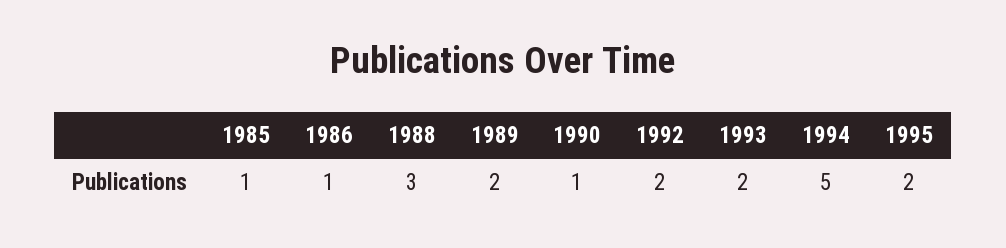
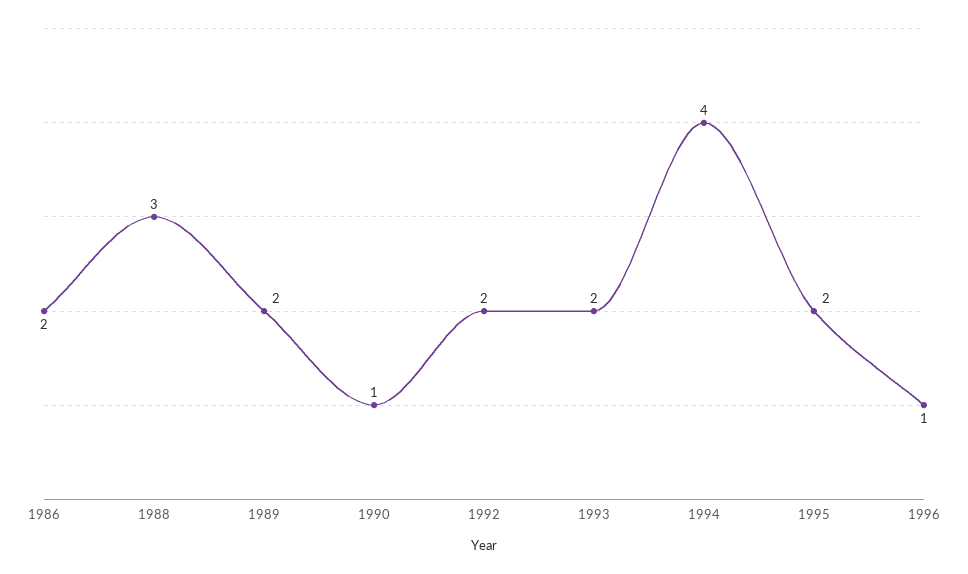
1985: 1 -> none
1986: 1 -> 2
1994: 5 -> 4
1996: none -> 1

